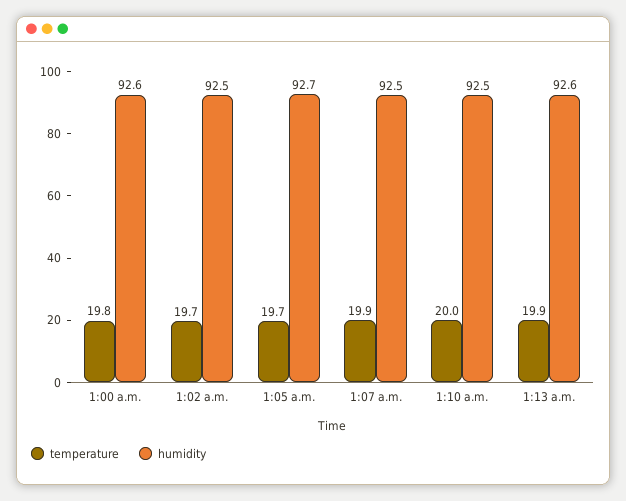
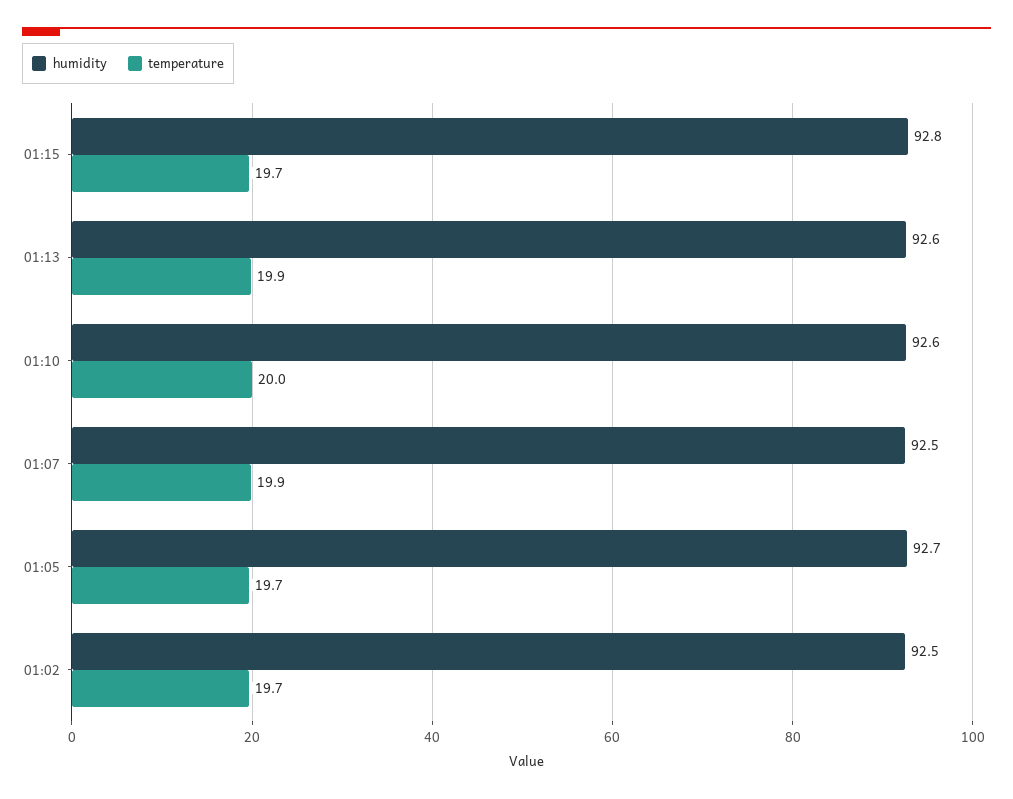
temperature, 1:00 a.m.: 19.8 -> none
humidity, 1:00 a.m.: 92.6 -> none
humidity, 1:10 a.m.: 92.5 -> 92.6
humidity, 01:15: none -> 92.8
temperature, 01:15: none -> 19.7

